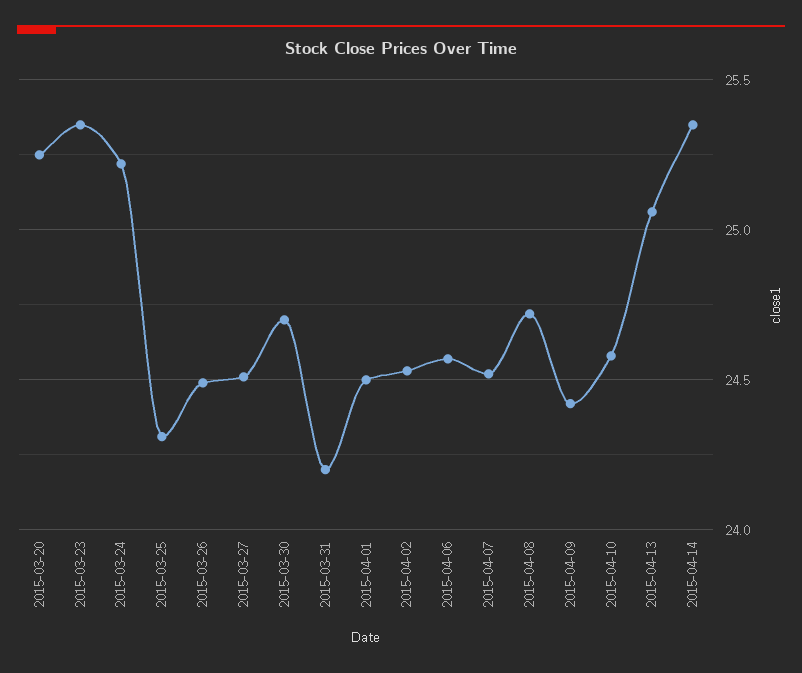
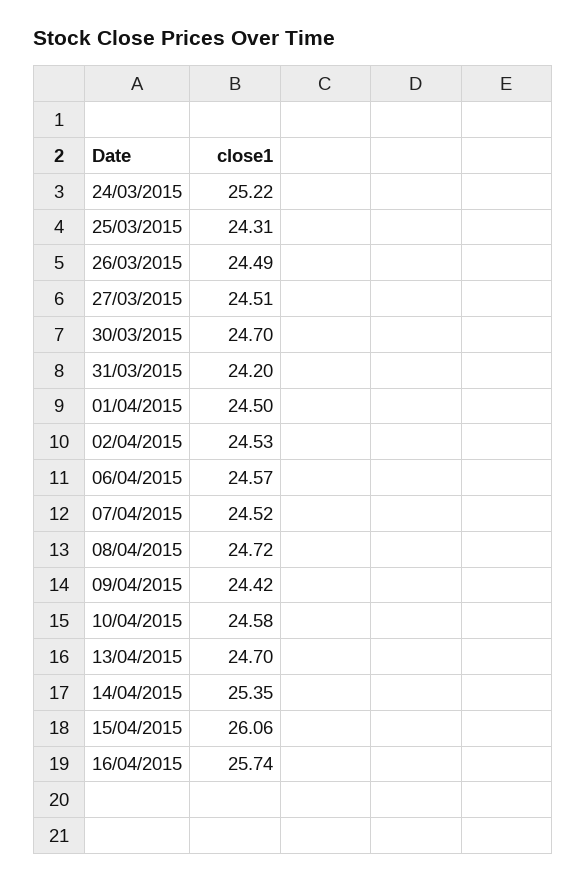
2015-03-20: 25.25 -> none
2015-03-23: 25.35 -> none
2015-04-13: 25.05 -> 24.7
15/04/2015: none -> 26.06
16/04/2015: none -> 25.74

